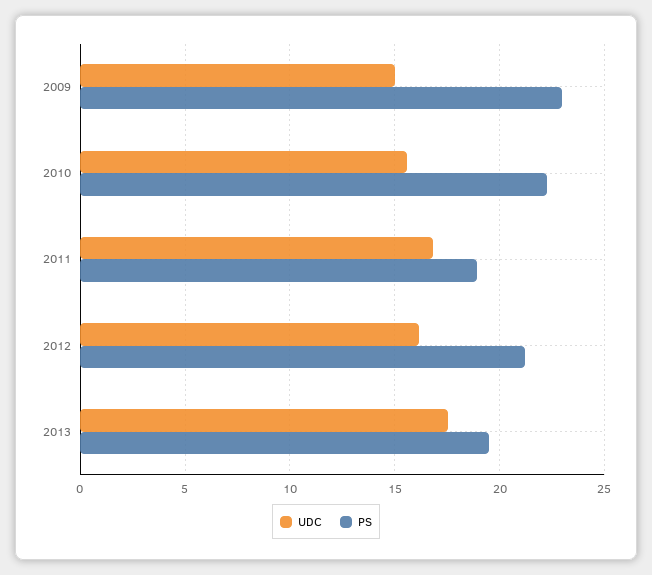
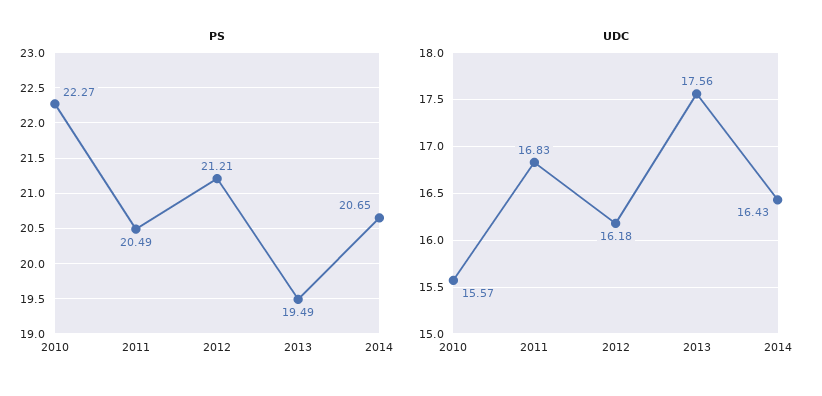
UDC, 2009: 15 -> none
PS, 2009: 23 -> none
PS, 2011: 19 -> 20.49
PS, 2014: none -> 20.65
UDC, 2014: none -> 16.43

